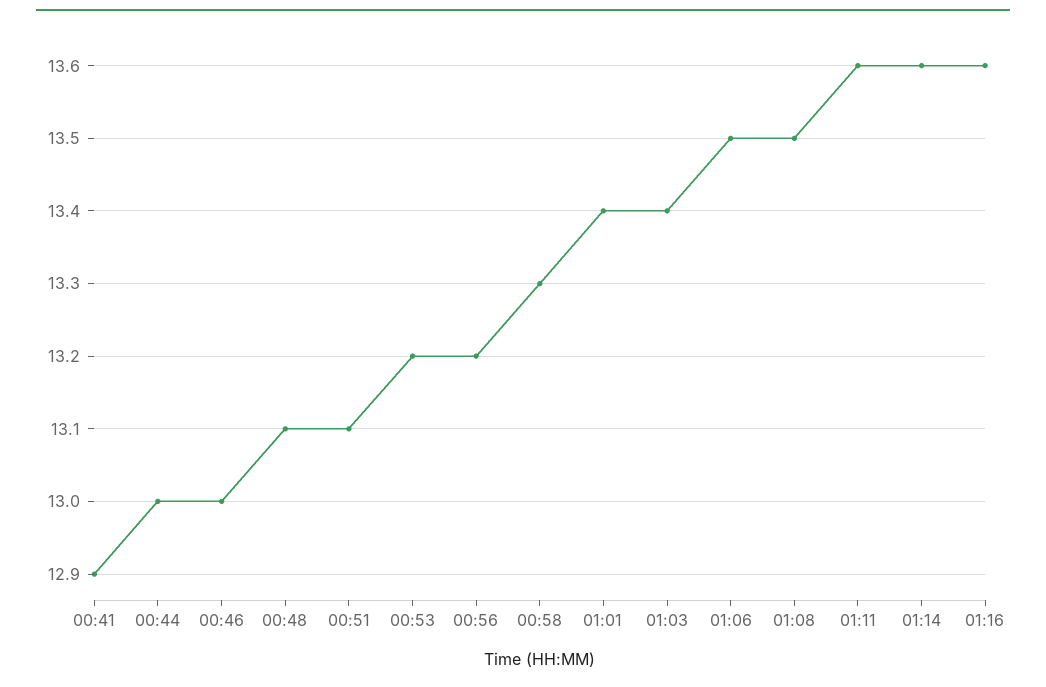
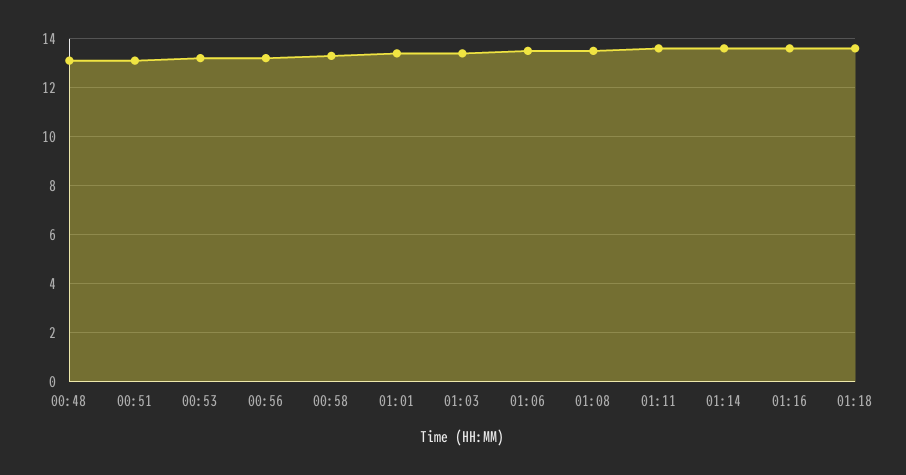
00:41: 12.9 -> none
00:44: 13 -> none
00:46: 13 -> none
01:18: none -> 13.5

